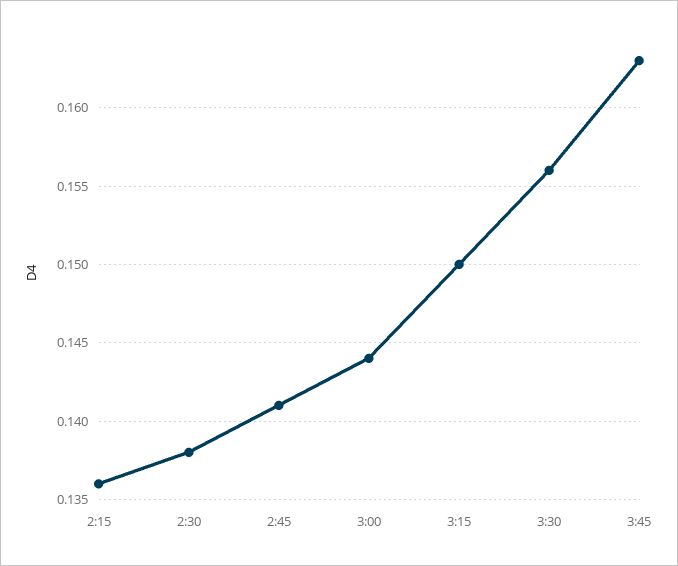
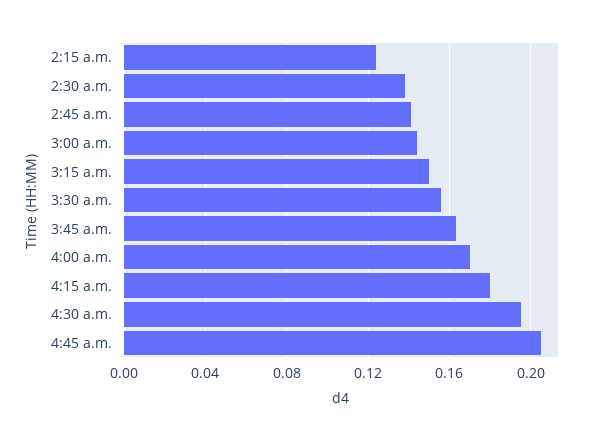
2:15: 0.136 -> 0.125
4:00 a.m.: none -> 0.17
4:15 a.m.: none -> 0.18
4:30 a.m.: none -> 0.195
4:45 a.m.: none -> 0.205

